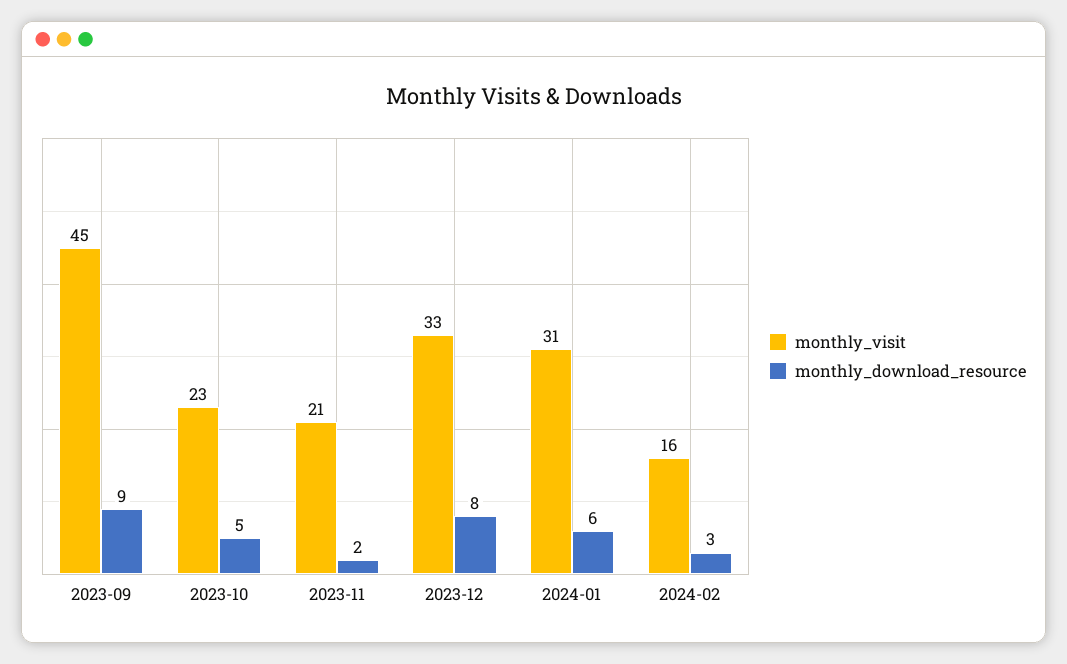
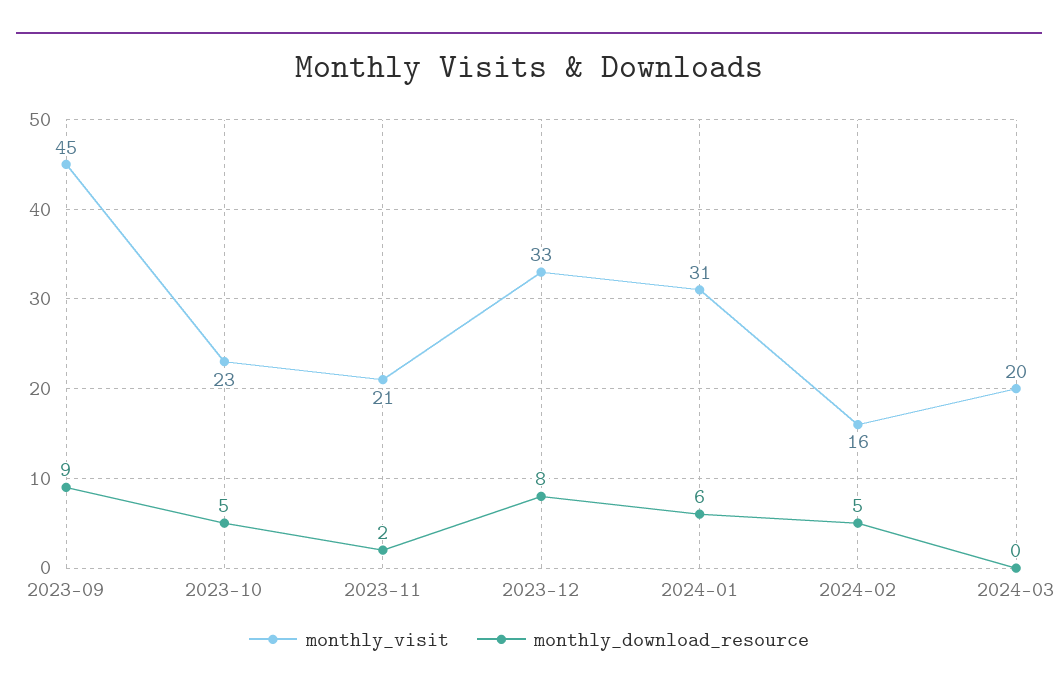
monthly_download_resource, 2024-02: 3 -> 5
monthly_visit, 2024-03: none -> 20
monthly_download_resource, 2024-03: none -> 0

